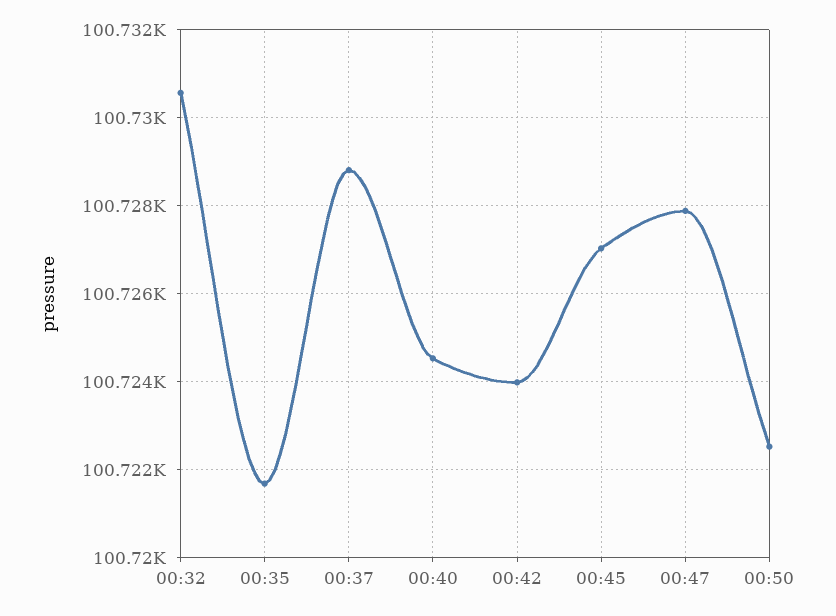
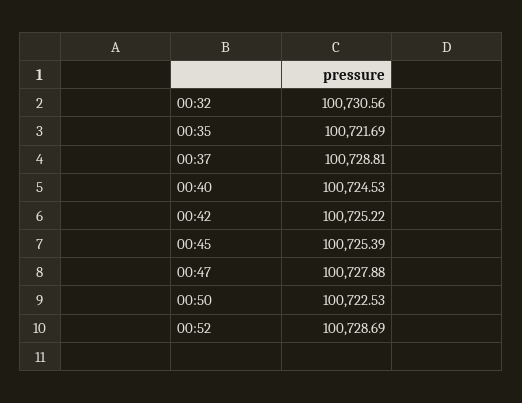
00:42: 100724 -> 100725.22
00:45: 100727 -> 100725.39
00:52: none -> 100728.69

